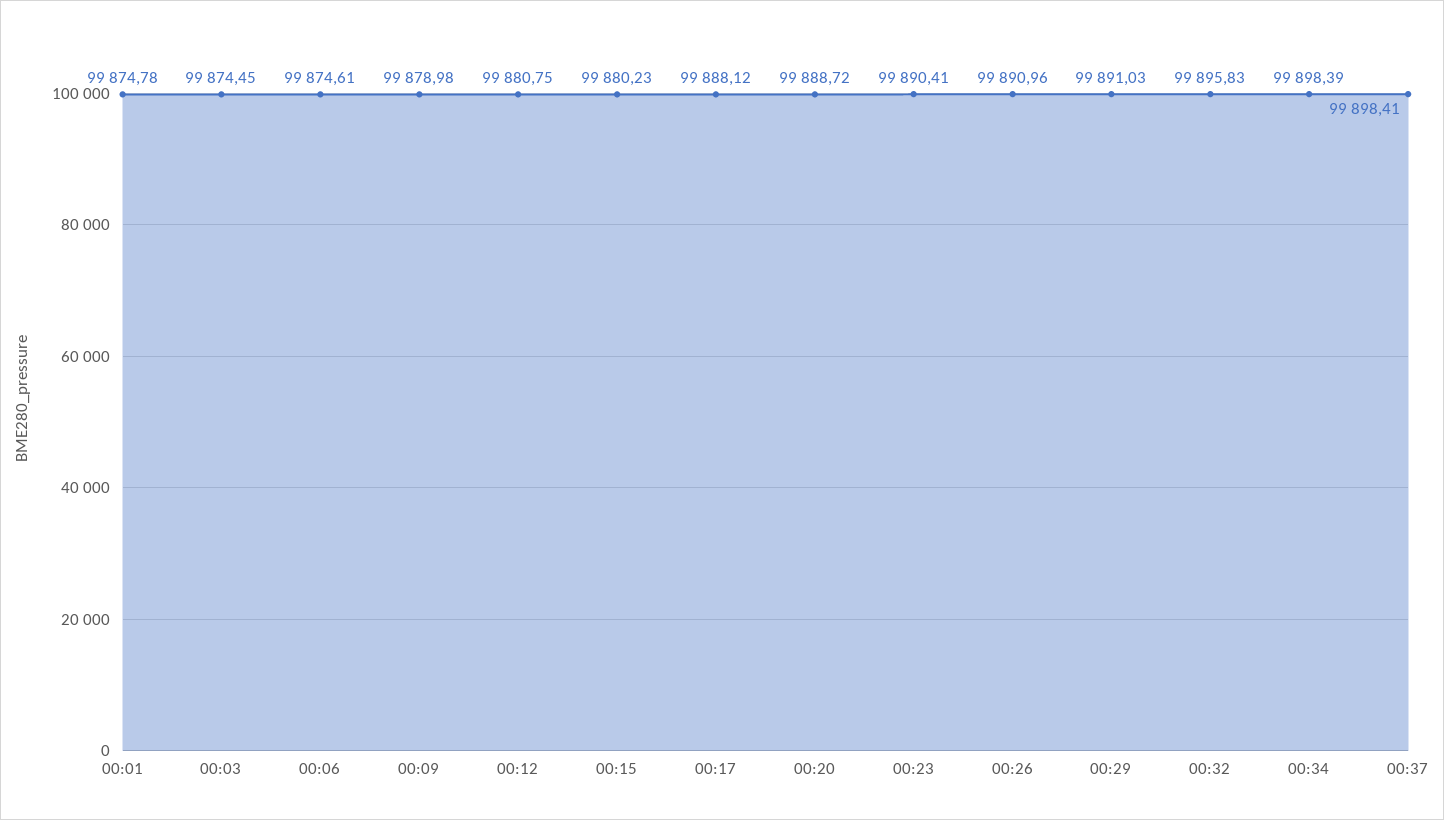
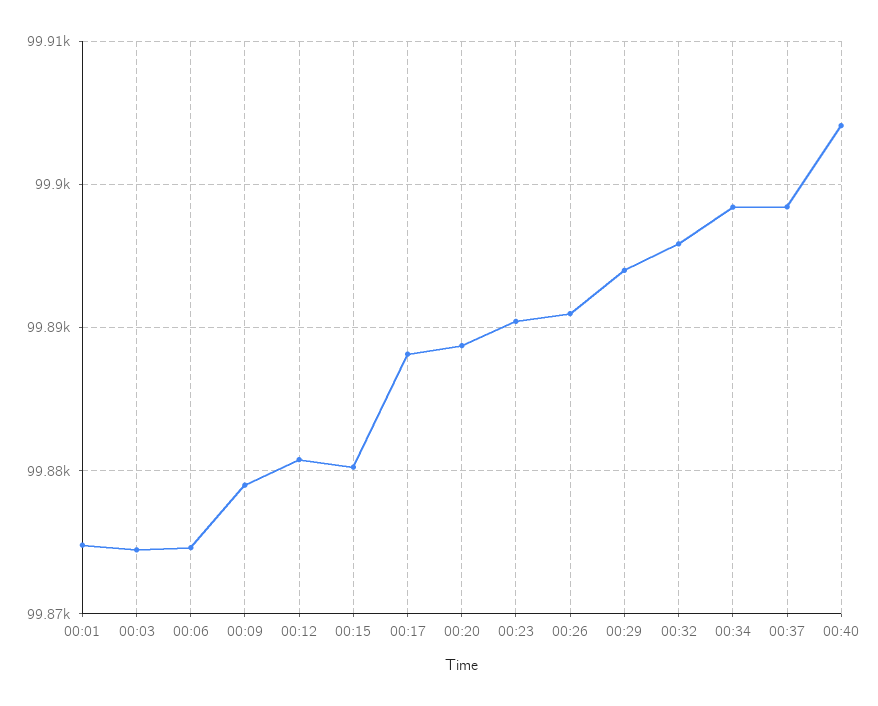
00:29: 99891.03 -> 99894
00:40: none -> 99904

